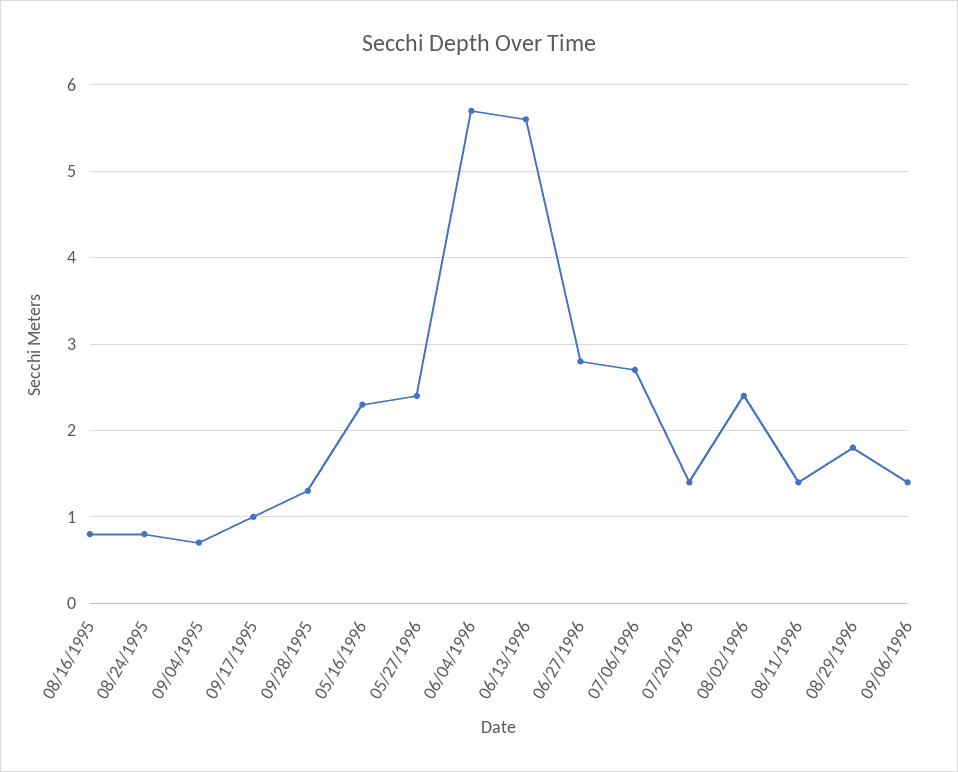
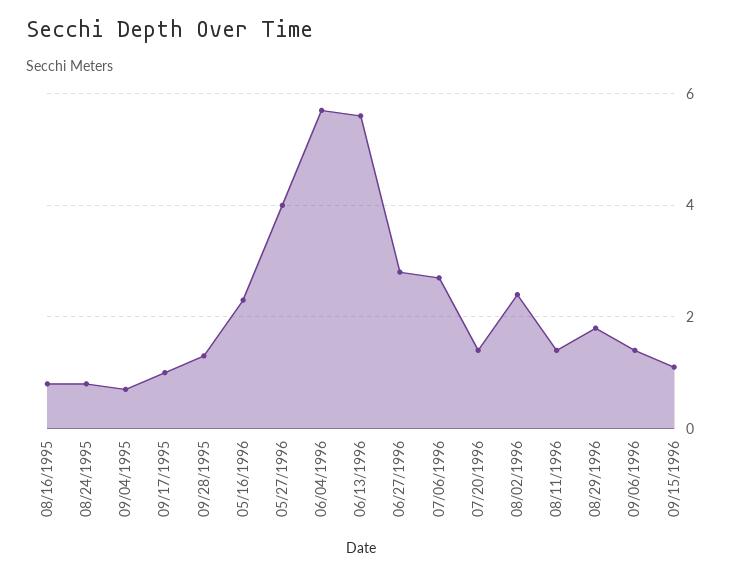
05/27/1996: 2.4 -> 4
09/15/1996: none -> 1

